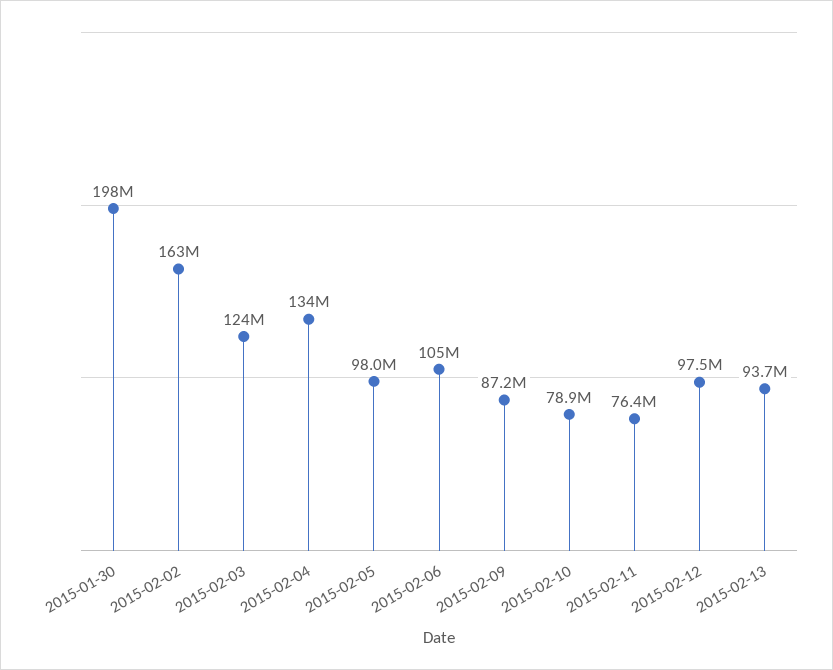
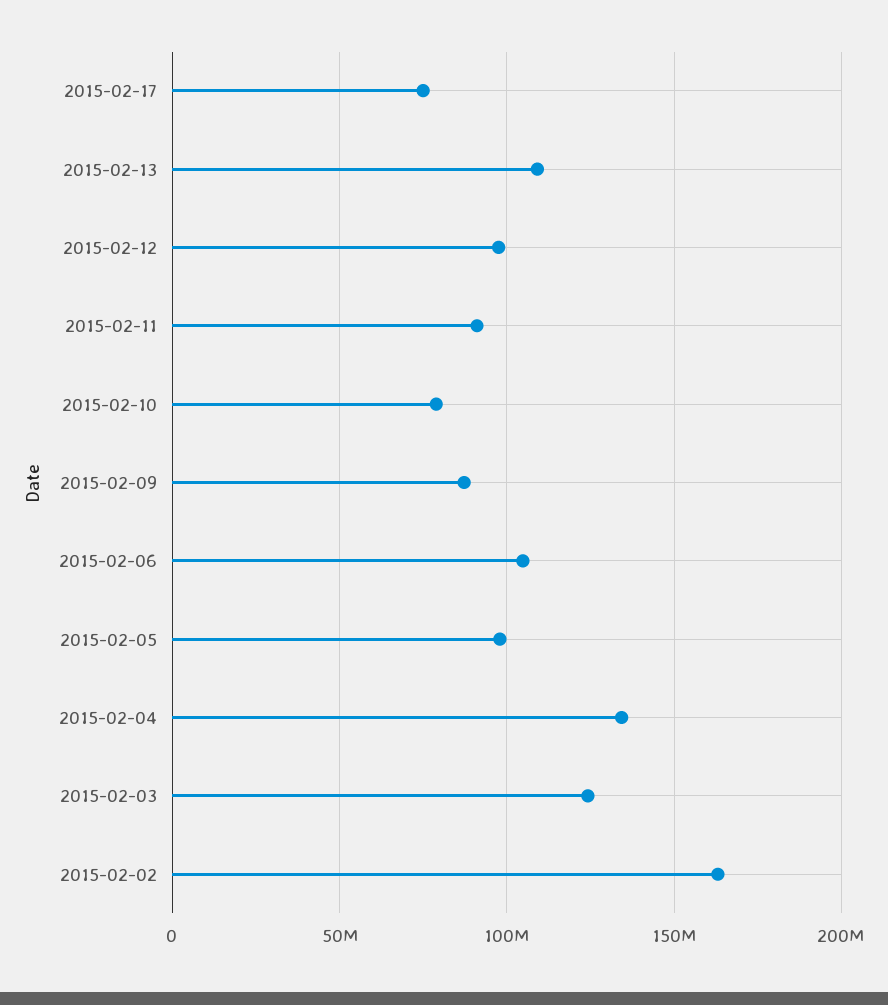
2015-01-30: 198000000 -> none
2015-02-11: 76400000 -> 90000000
2015-02-13: 93700000 -> 110000000
2015-02-17: none -> 75000000

